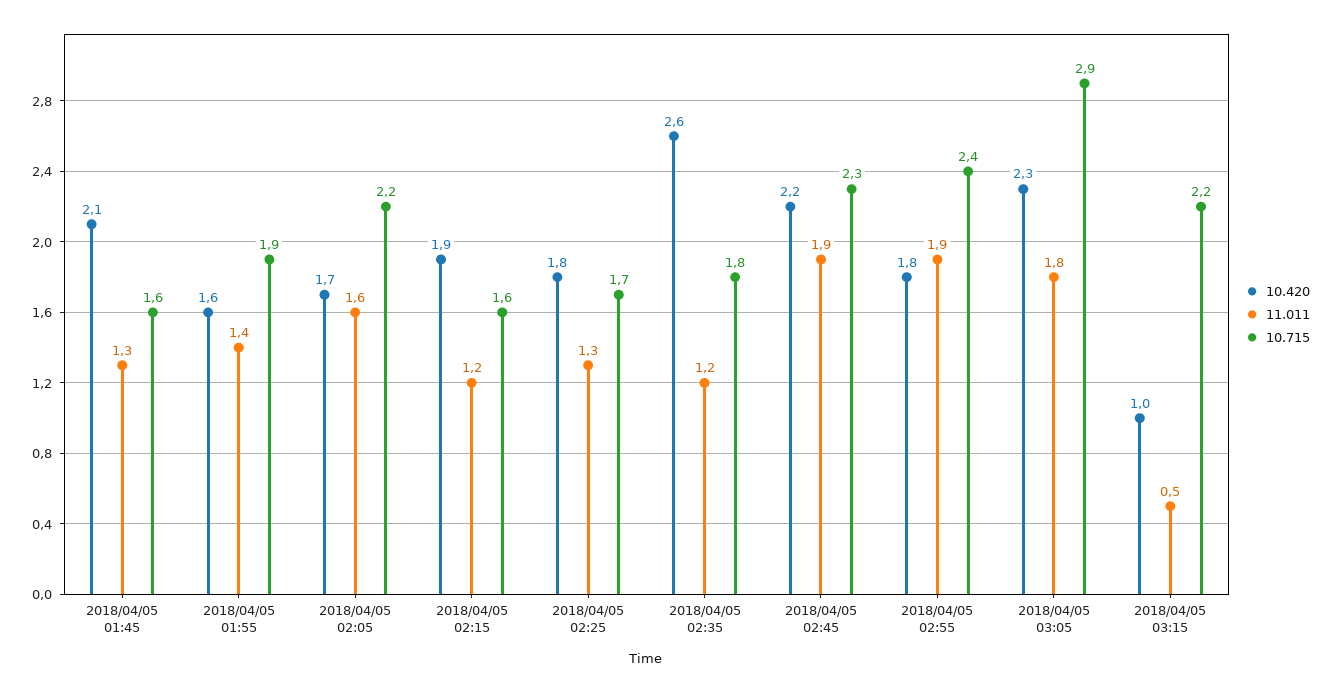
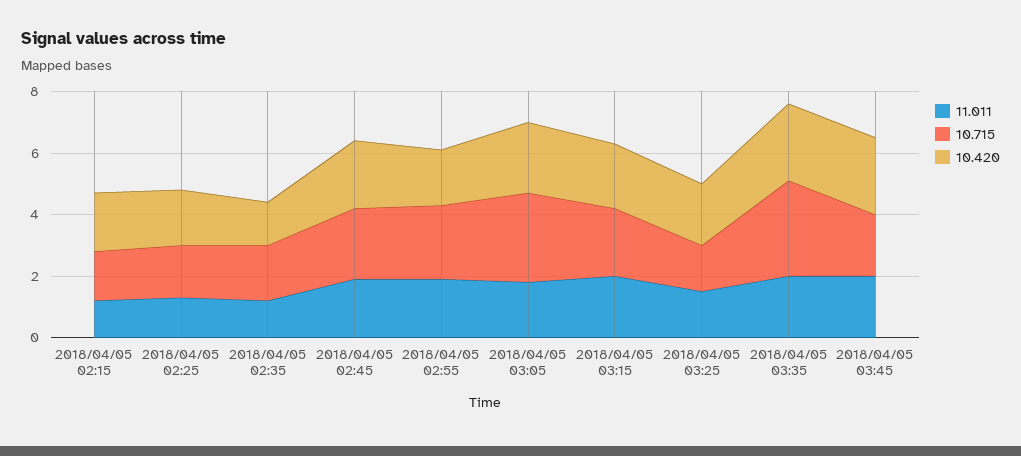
10.420, 2018/04/05 01:45: 2.1 -> none
11.011, 2018/04/05 01:45: 1.3 -> none
10.715, 2018/04/05 01:45: 1.6 -> none
10.420, 2018/04/05 01:55: 1.6 -> none
11.011, 2018/04/05 01:55: 1.4 -> none
10.715, 2018/04/05 01:55: 1.9 -> none
10.420, 2018/04/05 02:05: 1.7 -> none
11.011, 2018/04/05 02:05: 1.6 -> none
10.715, 2018/04/05 02:05: 2.2 -> none
10.420, 2018/04/05 02:35: 2.6 -> 1.5
10.420, 2018/04/05 03:15: 1 -> 2
11.011, 2018/04/05 03:15: 0.5 -> 2
11.011, 2018/04/05 03:25: none -> 1.5
10.715, 2018/04/05 03:25: none -> 1.5
10.420, 2018/04/05 03:25: none -> 2
11.011, 2018/04/05 03:35: none -> 2
10.715, 2018/04/05 03:35: none -> 3
10.420, 2018/04/05 03:35: none -> 2.5
11.011, 2018/04/05 03:45: none -> 2
10.715, 2018/04/05 03:45: none -> 2
10.420, 2018/04/05 03:45: none -> 2.5

